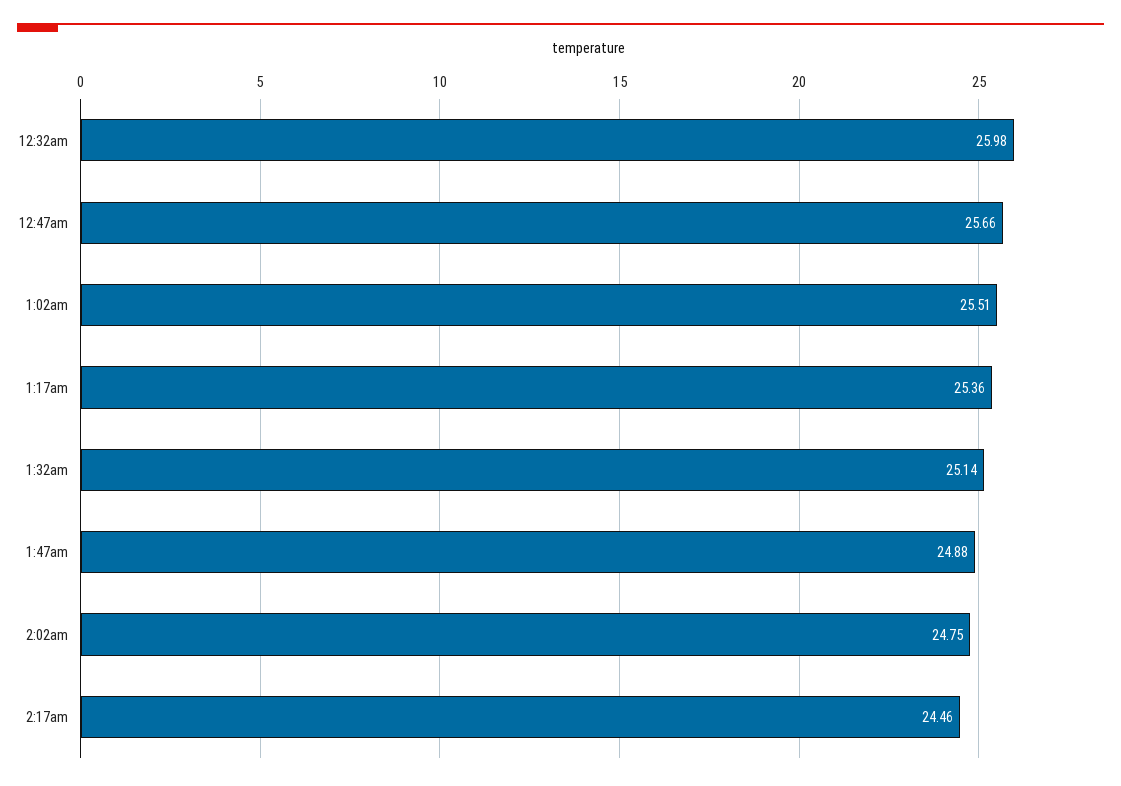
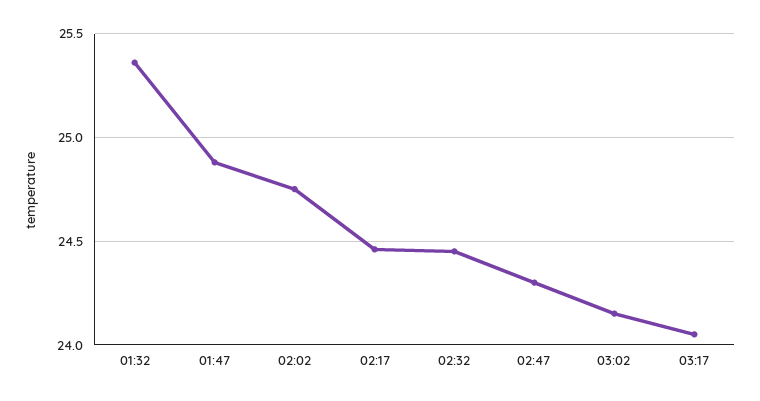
12:32am: 25.98 -> none
12:47am: 25.66 -> none
1:02am: 25.51 -> none
1:17am: 25.36 -> none
1:32am: 25.14 -> 25.35
02:32: none -> 24.45
02:47: none -> 24.3
03:02: none -> 24.15
03:17: none -> 24.05

